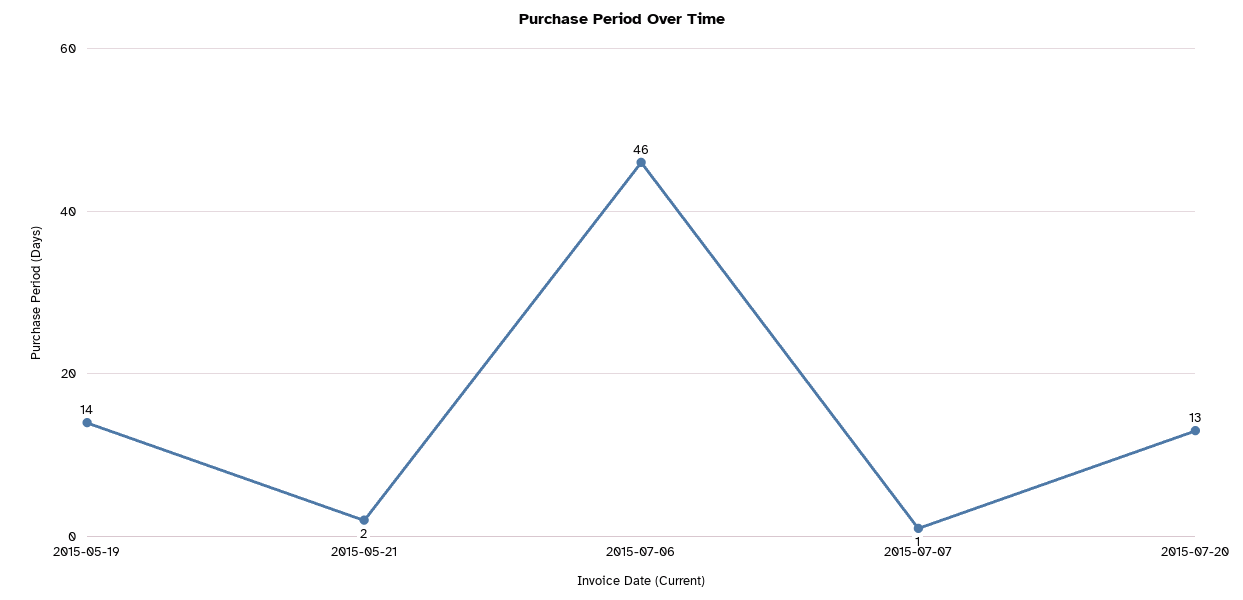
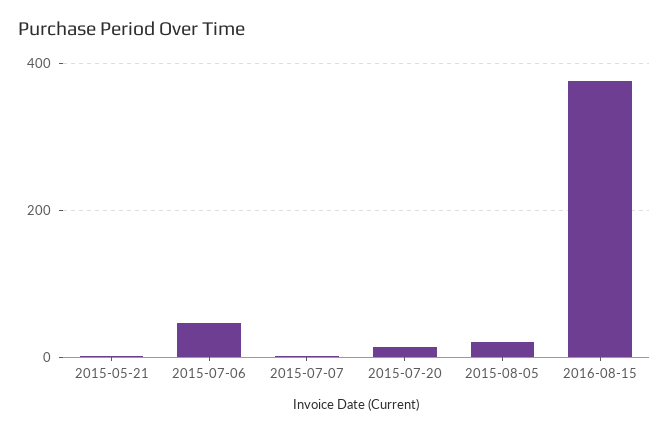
2015-05-19: 14 -> none
2015-08-05: none -> 20
2016-08-15: none -> 380

